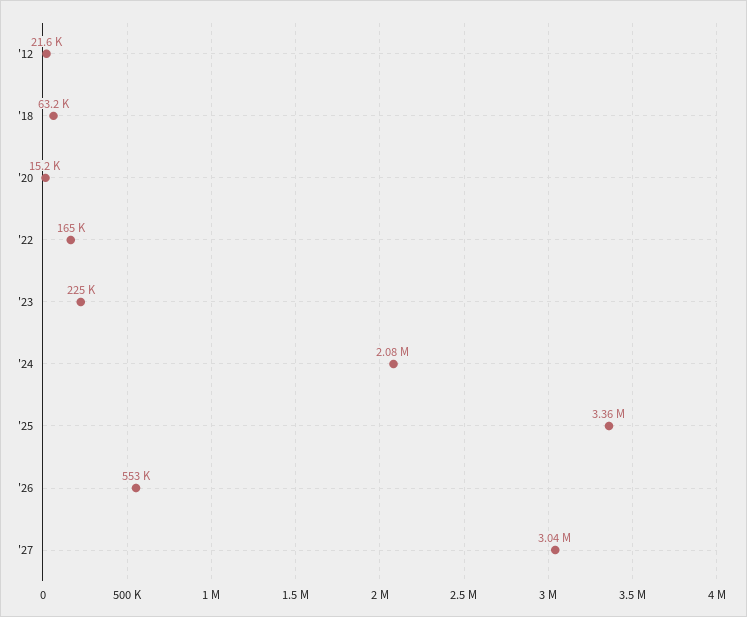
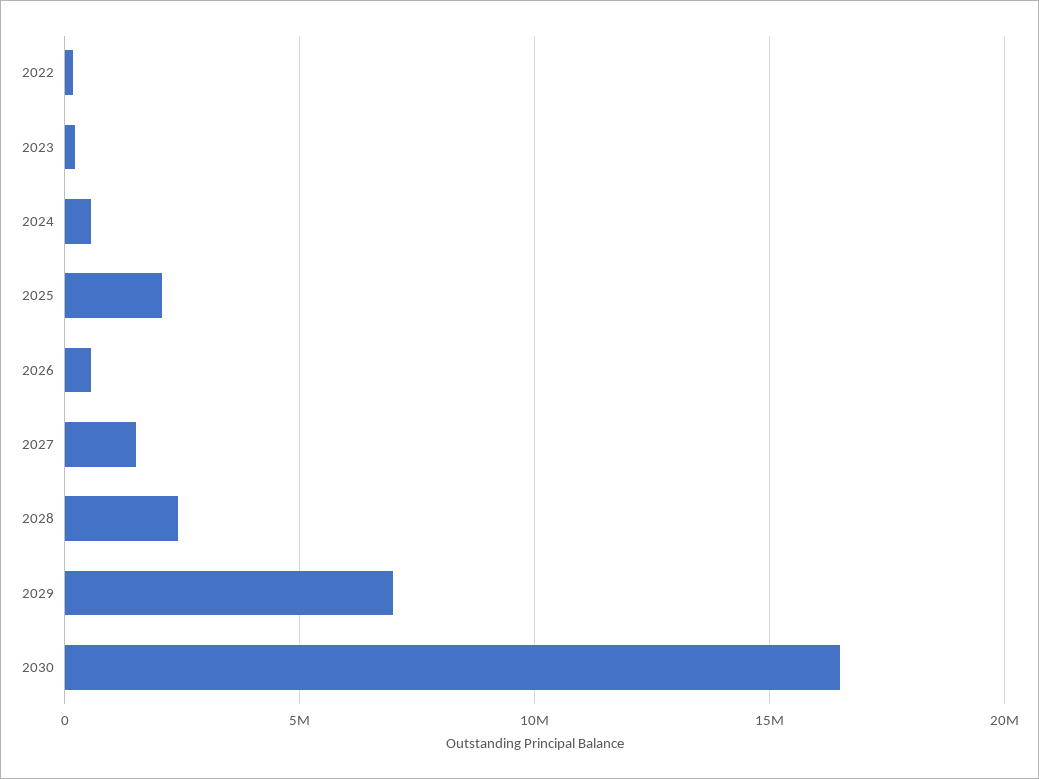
'12: 21600 -> none
'18: 63200 -> none
'20: 15200 -> none
'24: 2080000 -> 500000
'25: 3360000 -> 2000000
'27: 3040000 -> 1500000
2028: none -> 2500000
2029: none -> 7000000
2030: none -> 16500000

